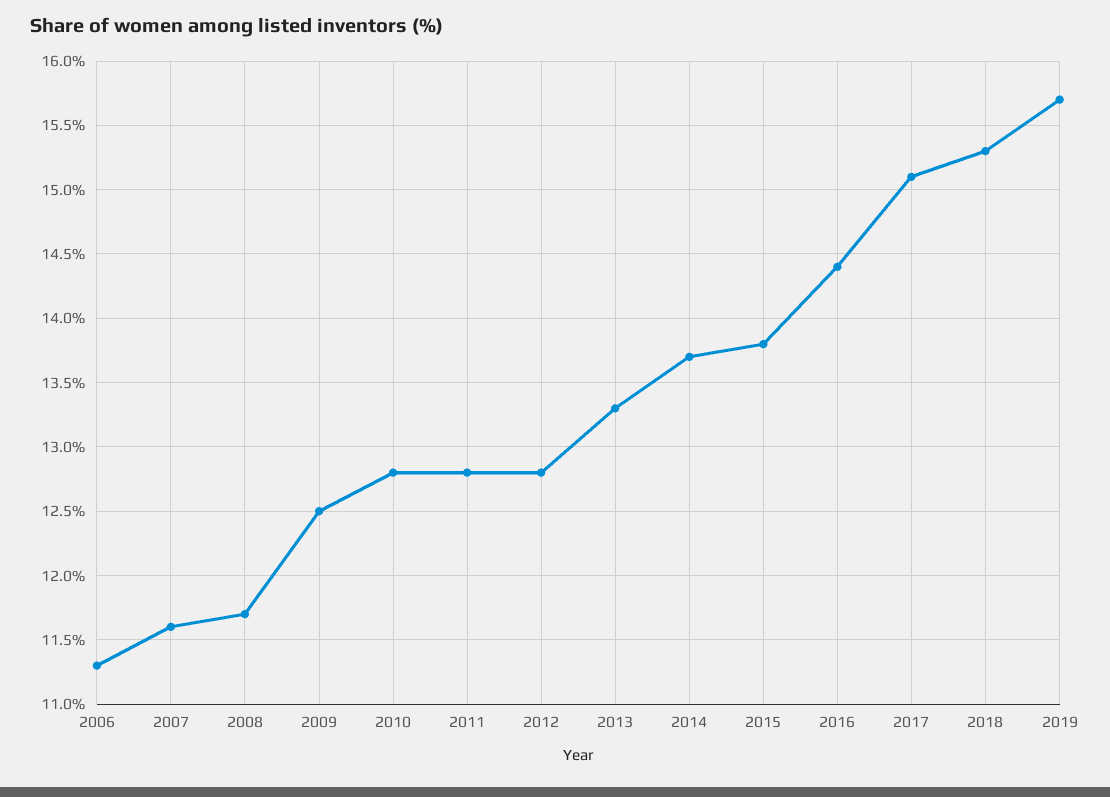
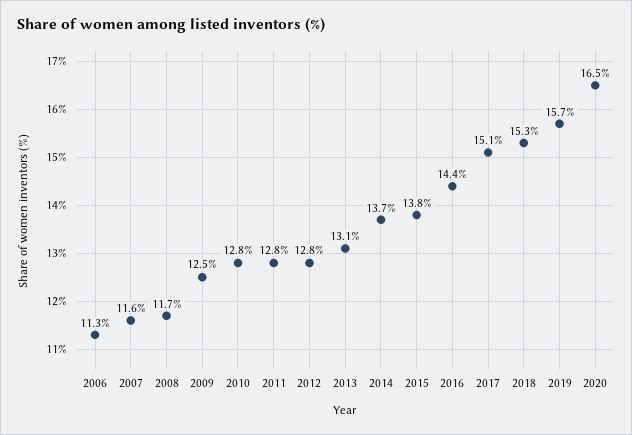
2013: 13.3 -> 13.1
2020: none -> 16.5

